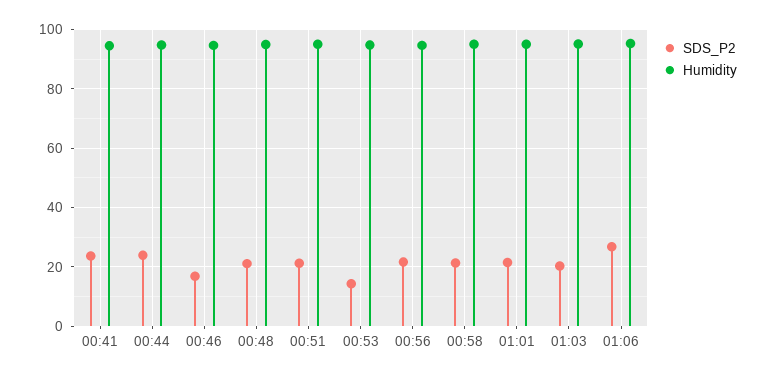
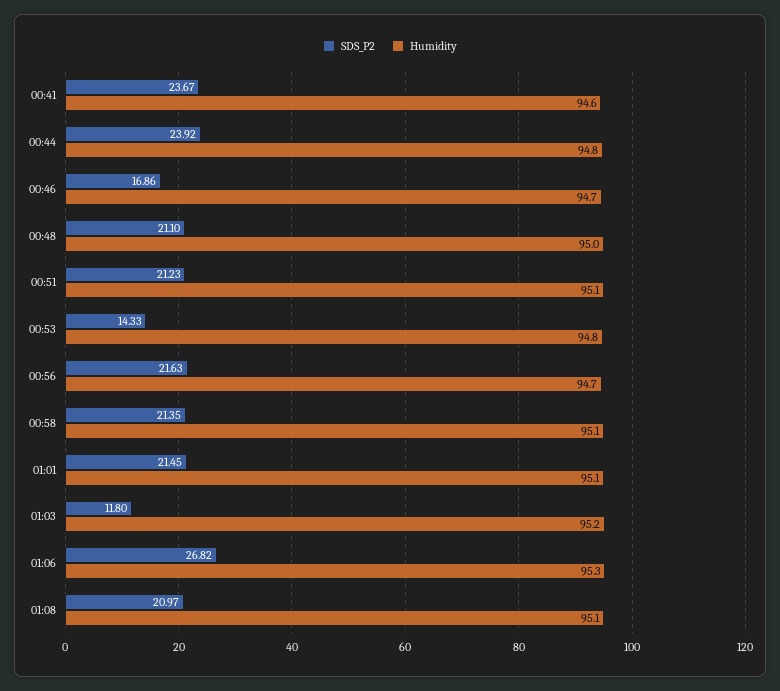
SDS_P2, 01:03: 20 -> 11.8
SDS_P2, 01:08: none -> 20.97
Humidity, 01:08: none -> 95.1

